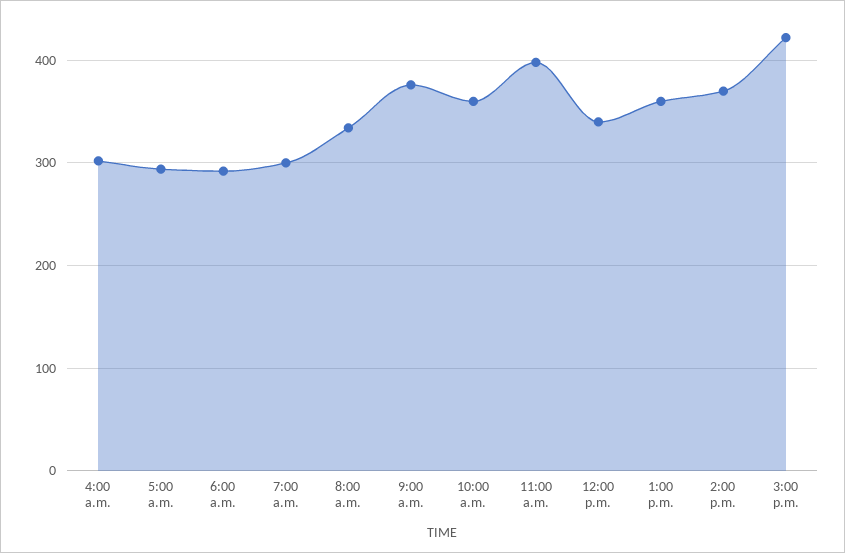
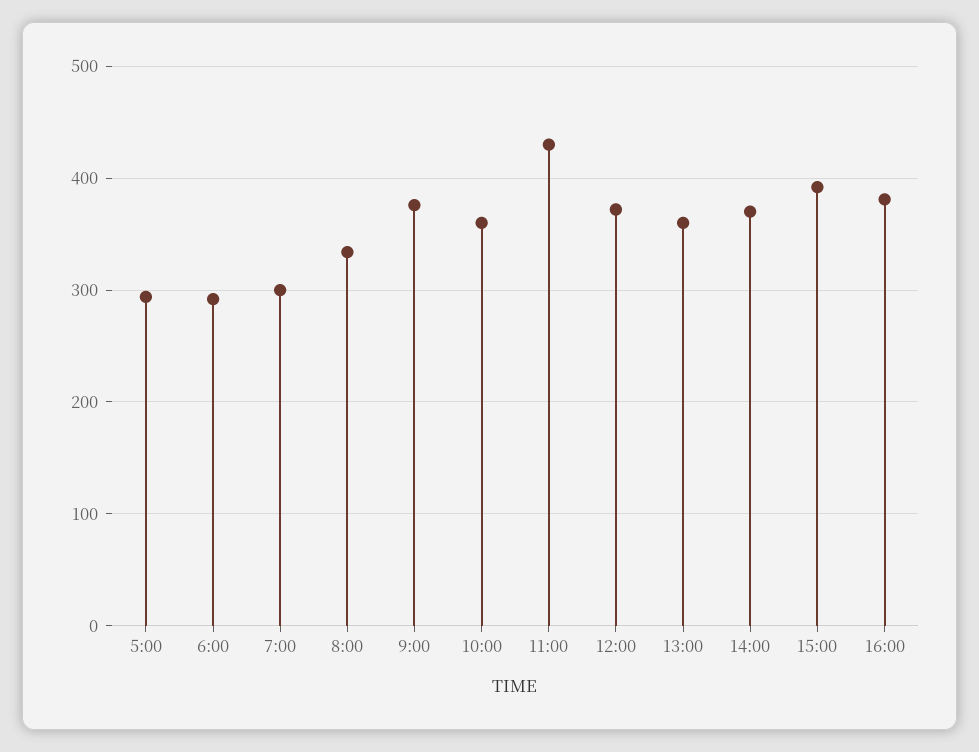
4:00 a.m.: 300 -> none
11:00 a.m.: 400 -> 430
12:00 p.m.: 340 -> 370
3:00 p.m.: 420 -> 390
16:00: none -> 380

